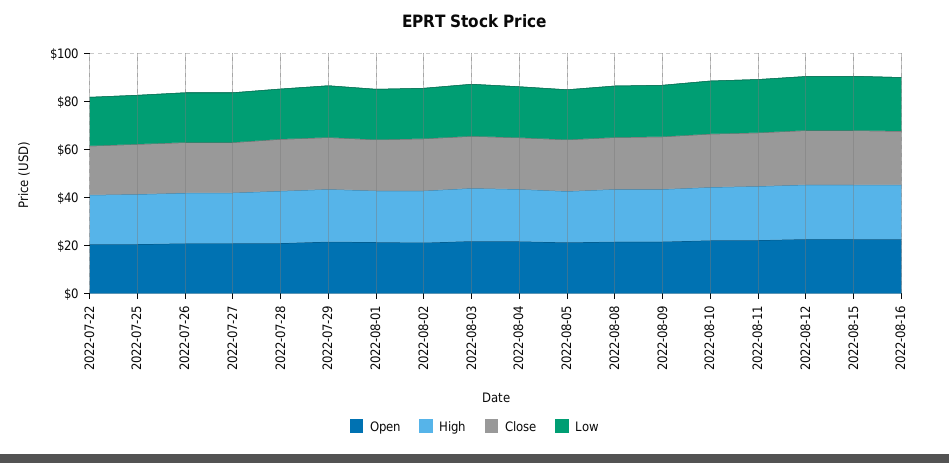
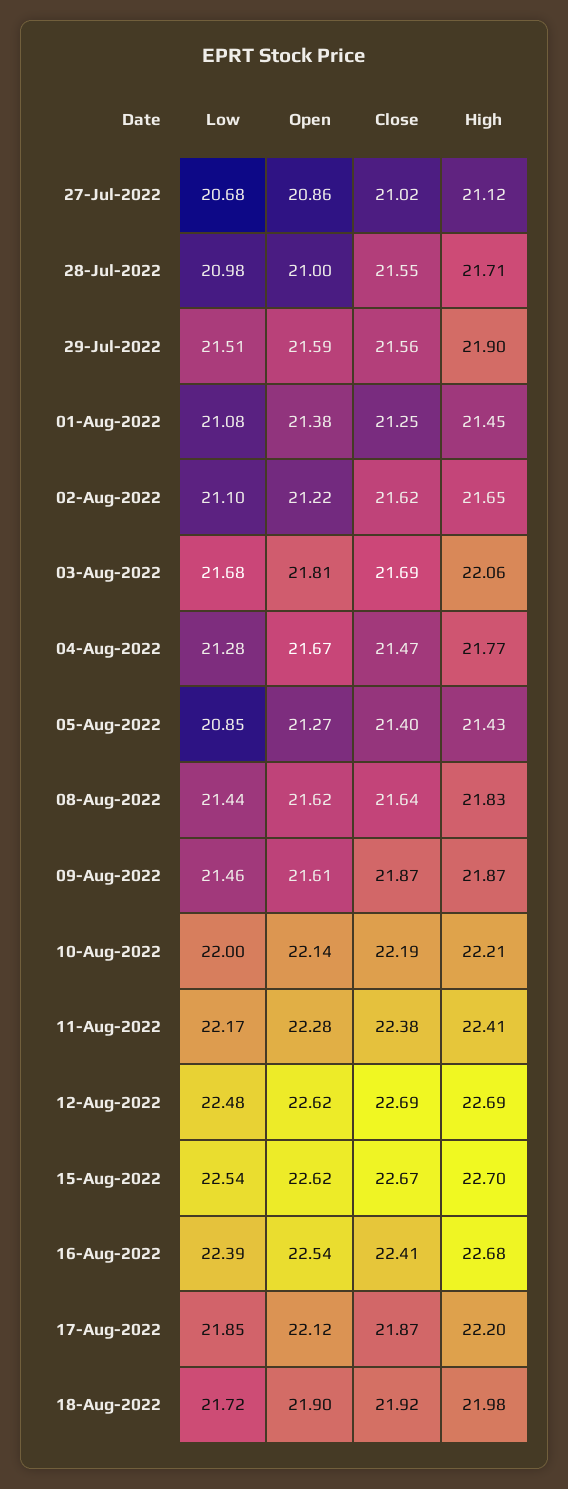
Open, 2022-07-22: 20 -> none
High, 2022-07-22: 20 -> none
Close, 2022-07-22: 20 -> none
Low, 2022-07-22: 20 -> none
Open, 2022-07-25: 20 -> none
High, 2022-07-25: 20 -> none
Close, 2022-07-25: 20 -> none
Low, 2022-07-25: 20 -> none
Open, 2022-07-26: 20 -> none
High, 2022-07-26: 20 -> none
Close, 2022-07-26: 20 -> none
Low, 2022-07-26: 20 -> none
Low, 17-Aug-2022: none -> 21.85
Open, 17-Aug-2022: none -> 22.12
Close, 17-Aug-2022: none -> 21.87
High, 17-Aug-2022: none -> 22.2
Low, 18-Aug-2022: none -> 21.72
Open, 18-Aug-2022: none -> 21.9
Close, 18-Aug-2022: none -> 21.92
High, 18-Aug-2022: none -> 21.98

